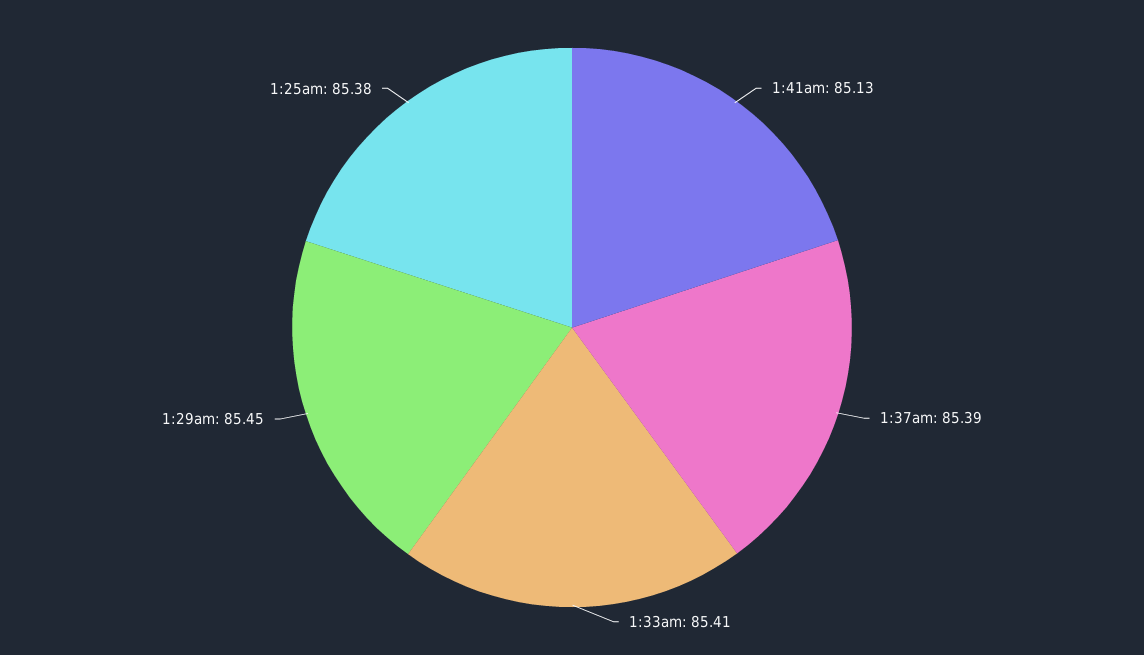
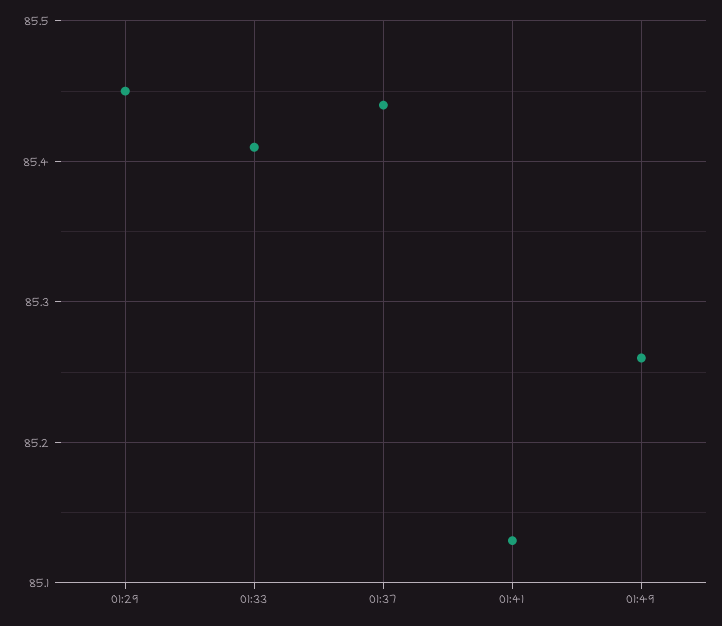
1:37am: 85.39 -> 85.44
1:25am: 85.38 -> none
01:49: none -> 85.26

